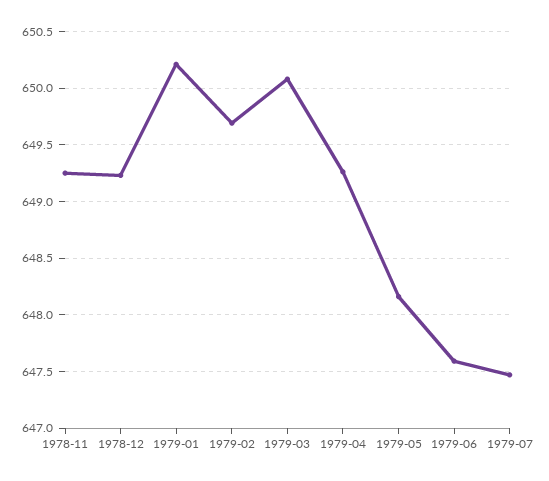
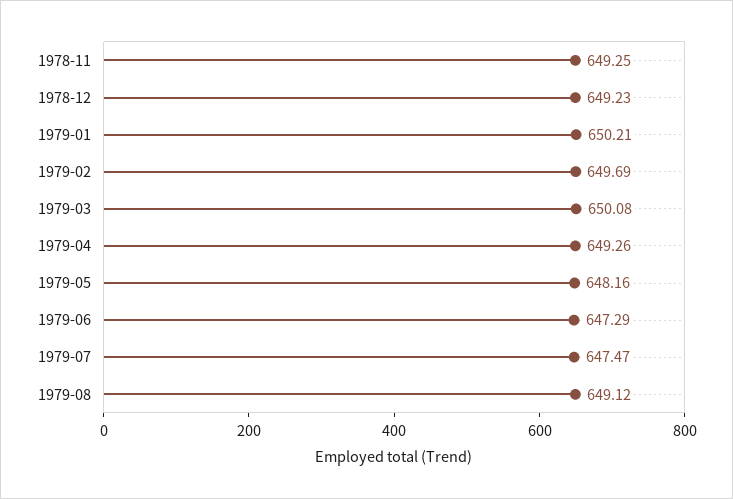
1979-06: 647.6 -> 647.29
1979-08: none -> 649.12

